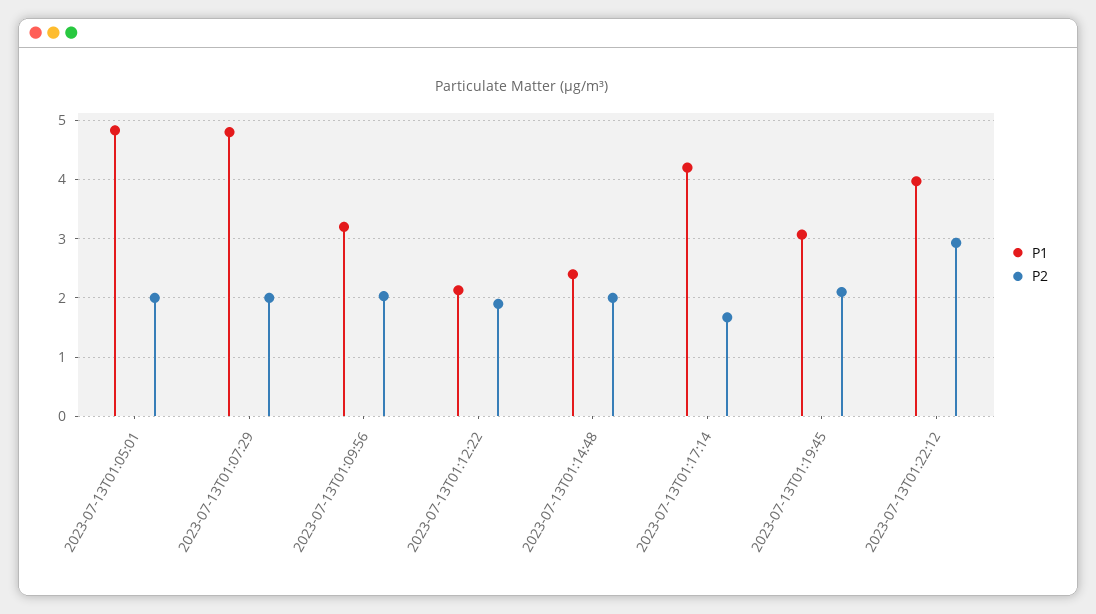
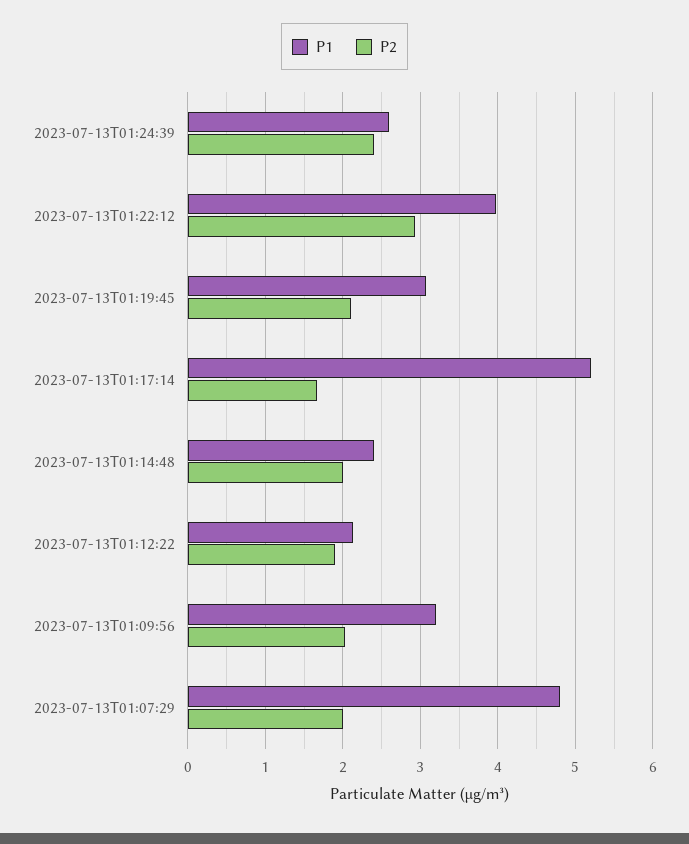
P1, 2023-07-13T01:05:01: 4.8 -> none
P2, 2023-07-13T01:05:01: 2 -> none
P1, 2023-07-13T01:17:14: 4.2 -> 5.2
P1, 2023-07-13T01:24:39: none -> 2.6
P2, 2023-07-13T01:24:39: none -> 2.4

